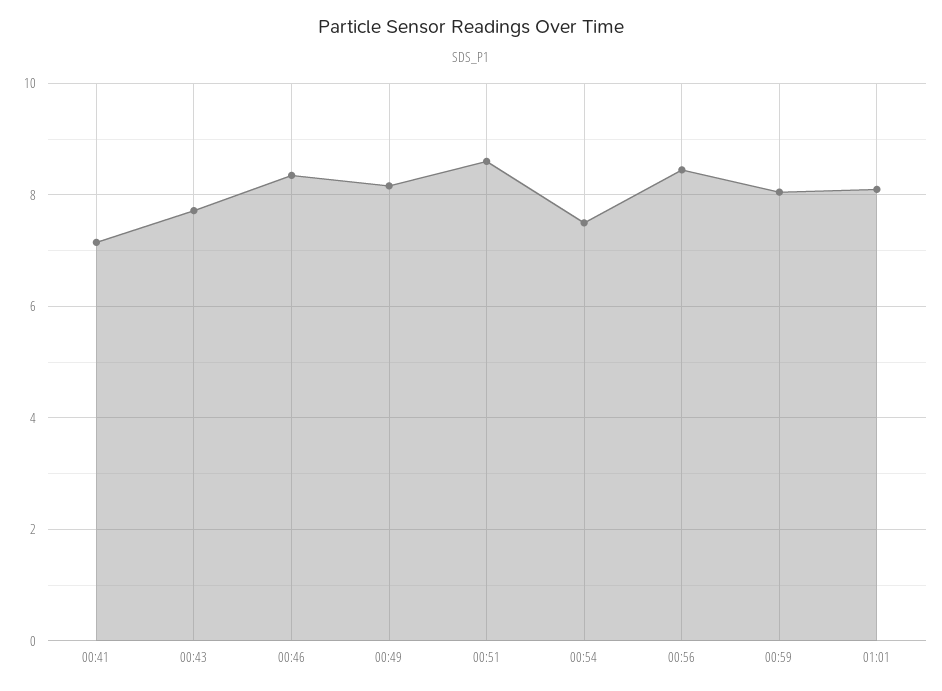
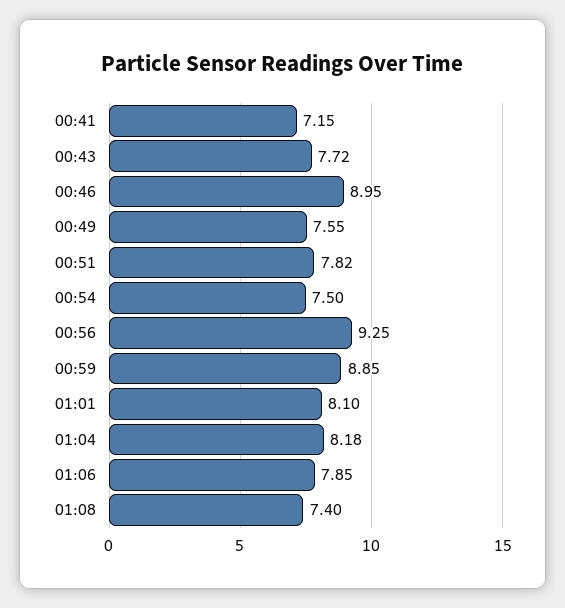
00:46: 8.4 -> 8.95
00:49: 8.2 -> 7.55
00:51: 8.6 -> 7.82
00:56: 8.4 -> 9.25
00:59: 8 -> 8.85
01:04: none -> 8.18
01:06: none -> 7.85
01:08: none -> 7.4

